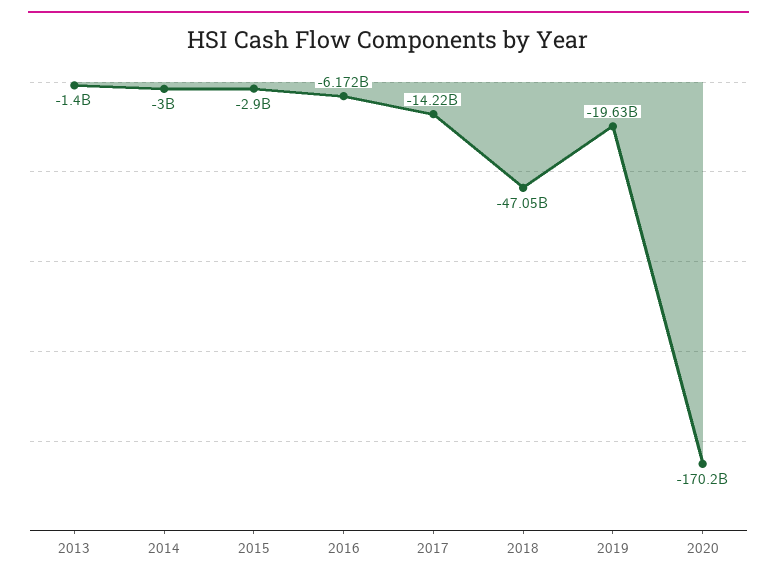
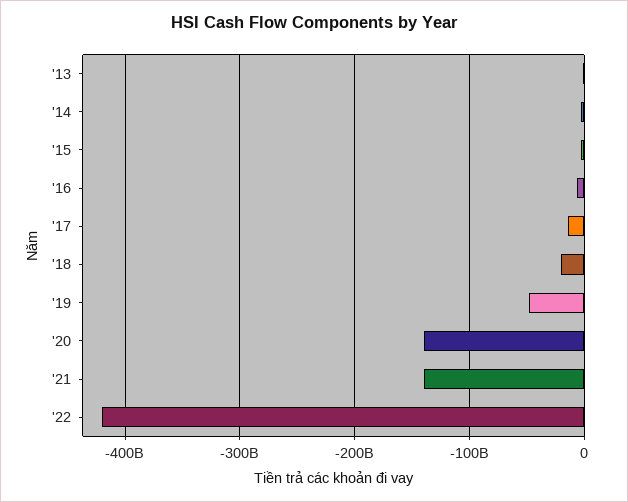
2018: -47050000000 -> -20000000000
2019: -19630000000 -> -50000000000
2020: -170200000000 -> -140000000000
'21: none -> -140000000000
'22: none -> -420000000000

